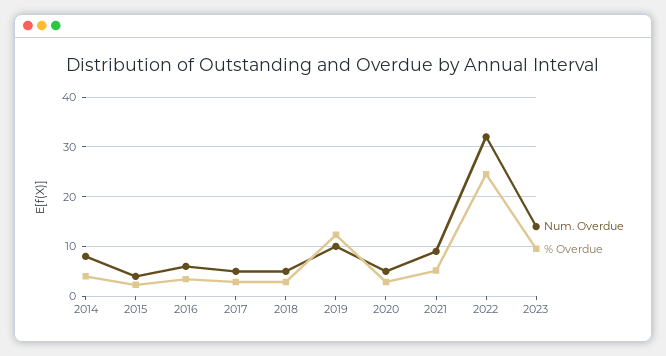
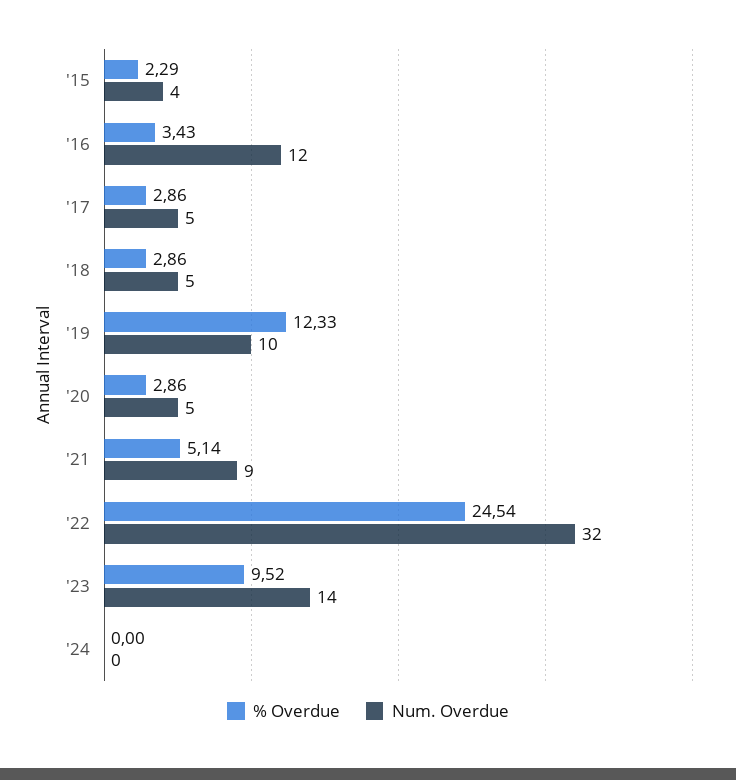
Num. Overdue, 2014: 8 -> none
% Overdue, 2014: 4 -> none
Num. Overdue, 2016: 6 -> 12
% Overdue, '24: none -> 0
Num. Overdue, '24: none -> 0

